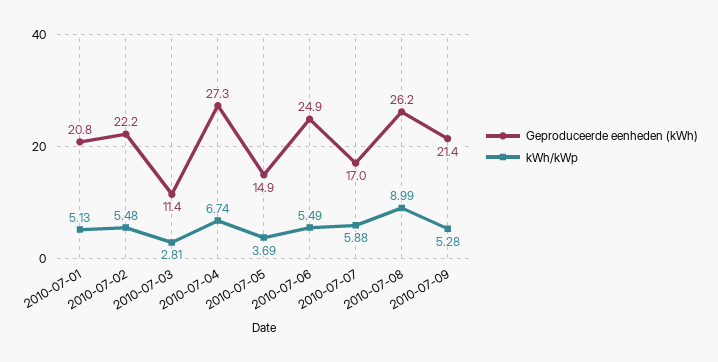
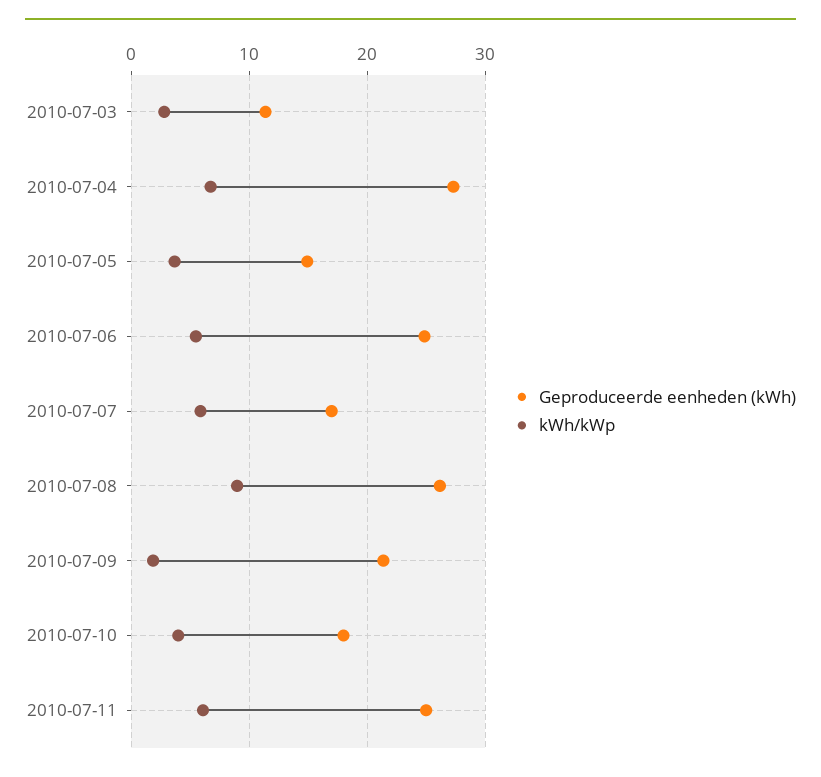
Geproduceerde eenheden (kWh), 2010-07-01: 20.8 -> none
kWh/kWp, 2010-07-01: 5.13 -> none
Geproduceerde eenheden (kWh), 2010-07-02: 22.2 -> none
kWh/kWp, 2010-07-02: 5.48 -> none
kWh/kWp, 2010-07-09: 5.28 -> 2
Geproduceerde eenheden (kWh), 2010-07-10: none -> 18
kWh/kWp, 2010-07-10: none -> 4
Geproduceerde eenheden (kWh), 2010-07-11: none -> 25
kWh/kWp, 2010-07-11: none -> 6

